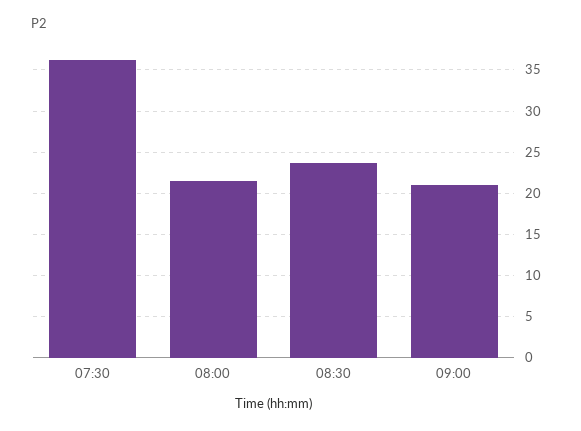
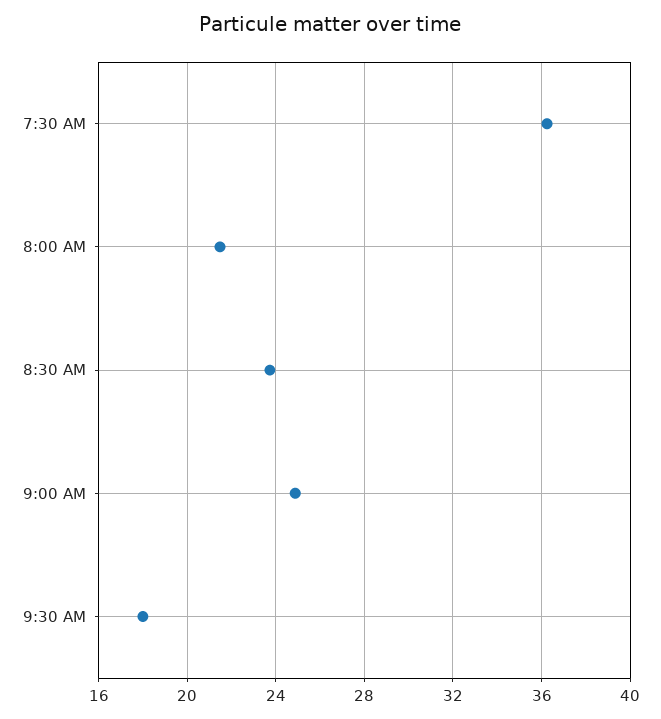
09:00: 21 -> 25
9:30 AM: none -> 18

